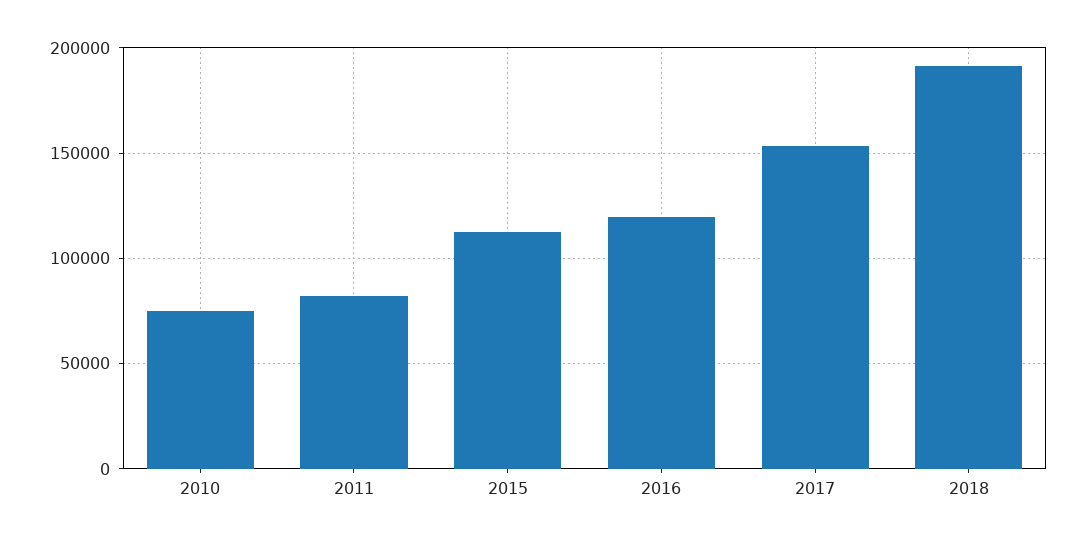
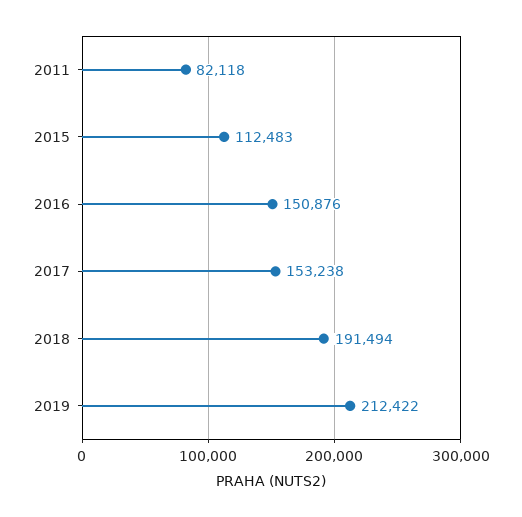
2010: 75000 -> none
2016: 120000 -> 150876
2019: none -> 212422

